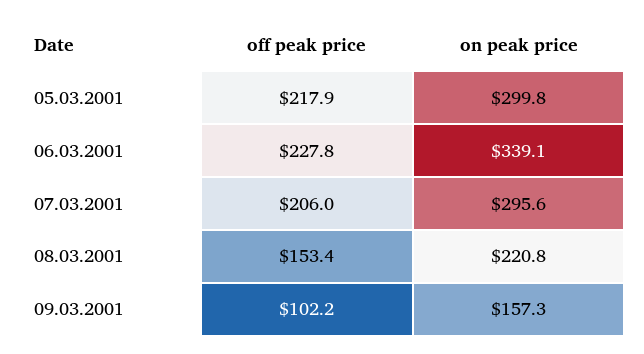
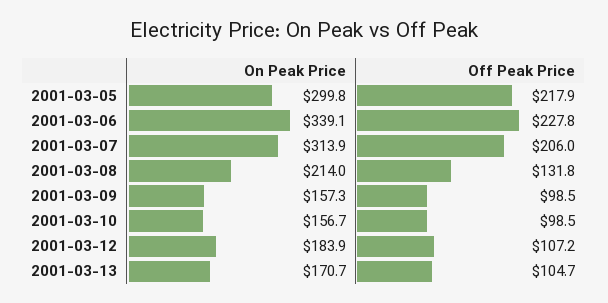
on peak price, 07.03.2001: 295.6 -> 313.9
off peak price, 08.03.2001: 153.4 -> 131.8
on peak price, 08.03.2001: 220.8 -> 214
off peak price, 09.03.2001: 102.2 -> 98.5
on peak price, 2001-03-10: none -> 156.7
off peak price, 2001-03-10: none -> 98.5
on peak price, 2001-03-12: none -> 183.9
off peak price, 2001-03-12: none -> 107.2
on peak price, 2001-03-13: none -> 170.7
off peak price, 2001-03-13: none -> 104.7

